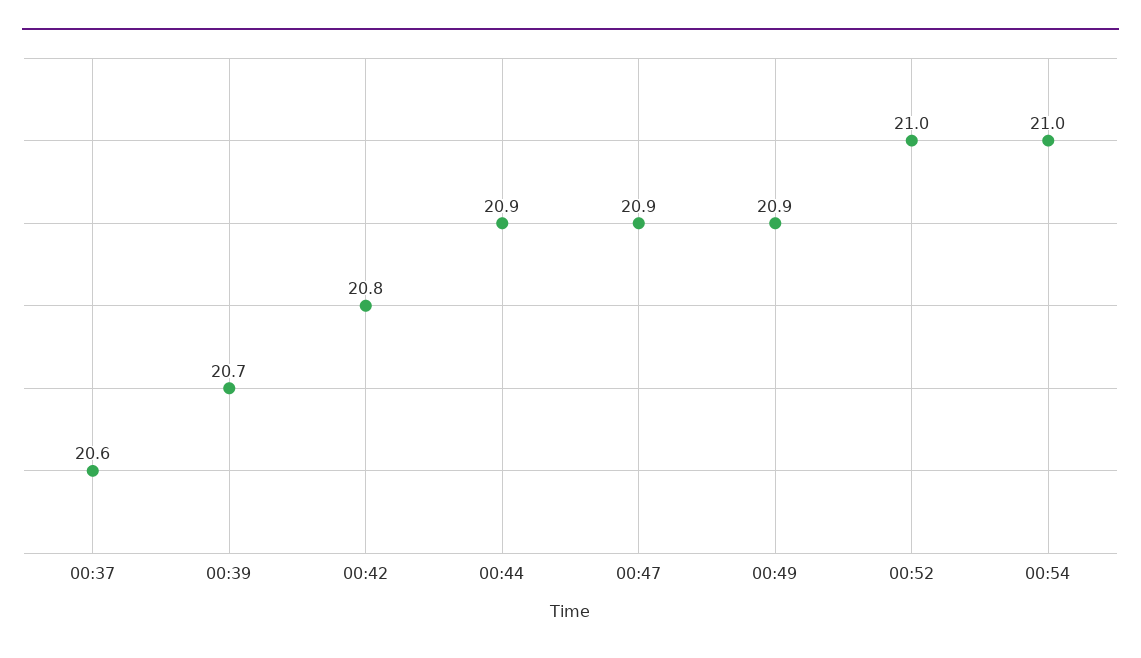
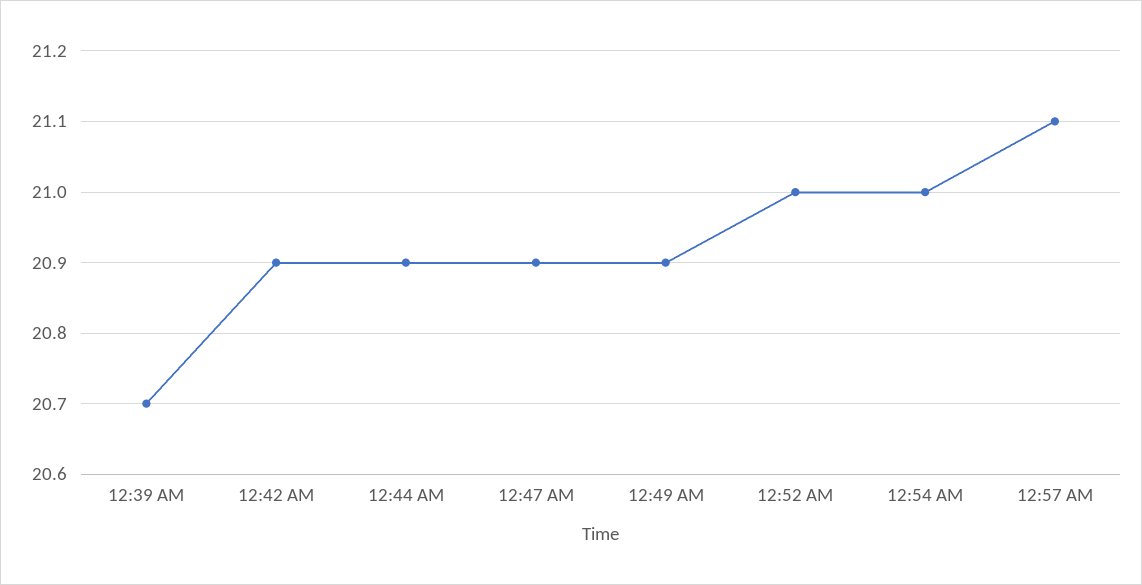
00:37: 20.6 -> none
00:42: 20.8 -> 20.9
12:57 AM: none -> 21.1

